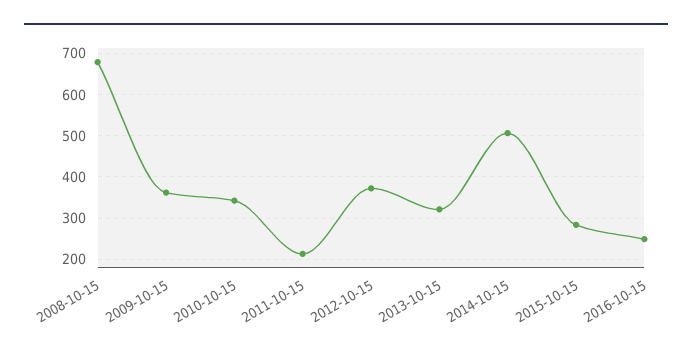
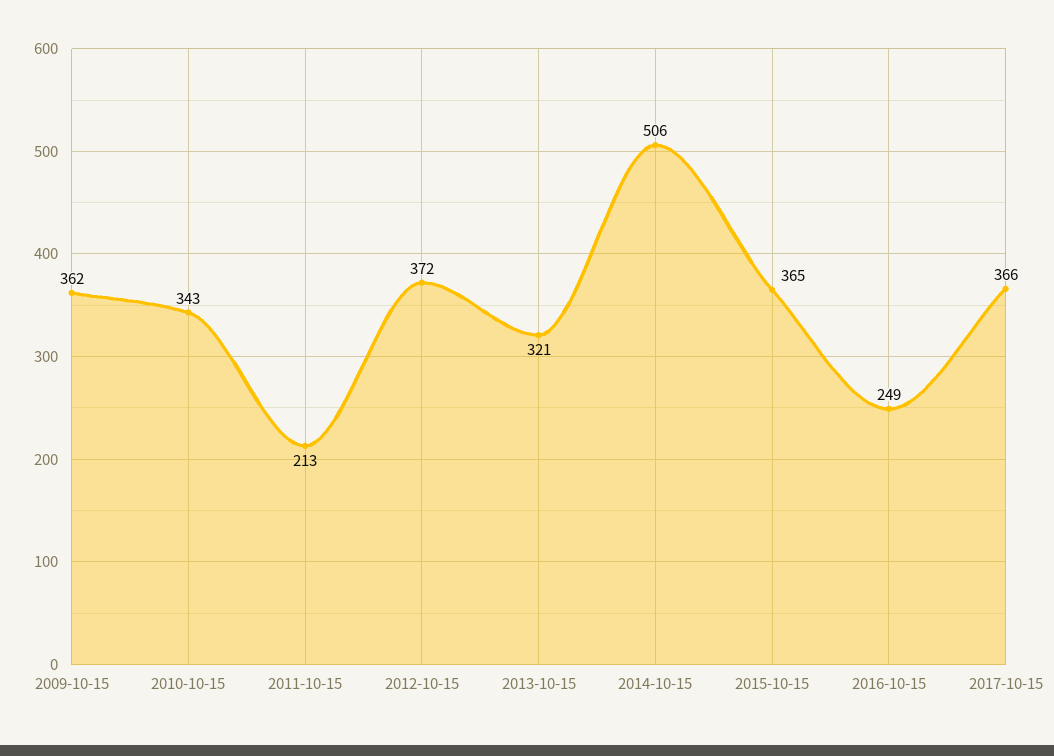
2008-10-15: 680 -> none
2015-10-15: 280 -> 365
2017-10-15: none -> 366

